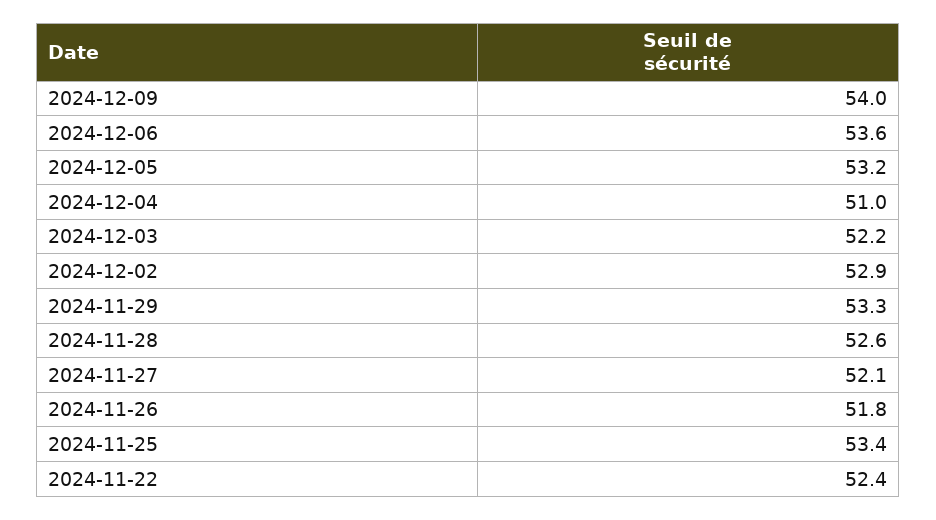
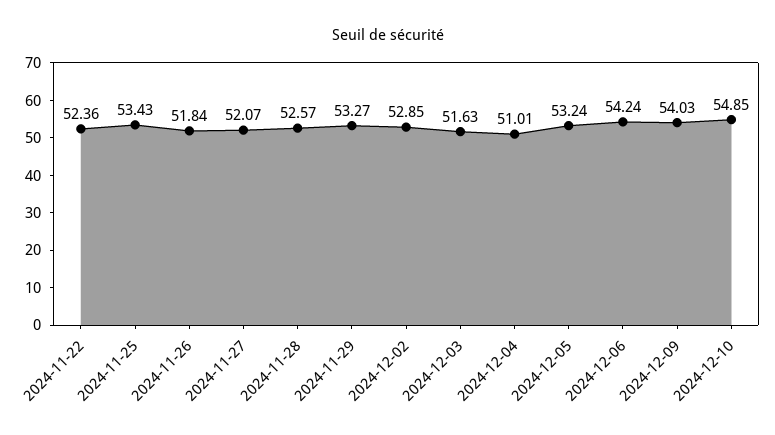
2024-12-06: 53.6 -> 54.24
2024-12-03: 52.2 -> 51.63
2024-12-10: none -> 54.85

